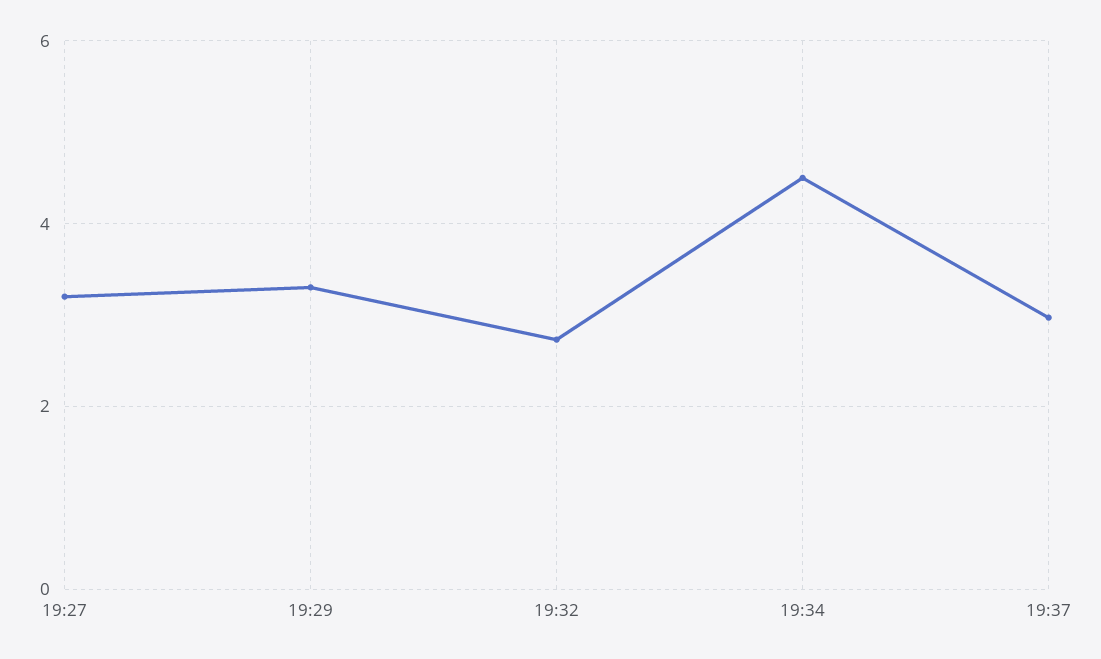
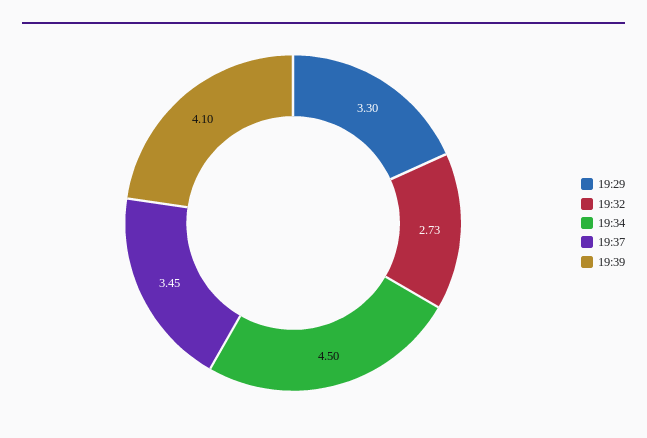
19:27: 3.2 -> none
19:37: 3 -> 3.45
19:39: none -> 4.1

